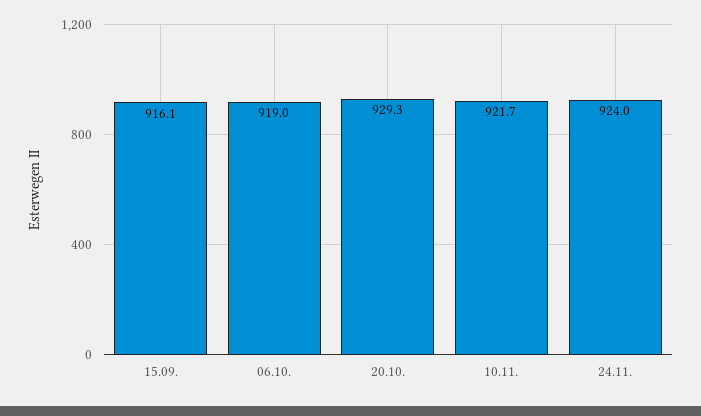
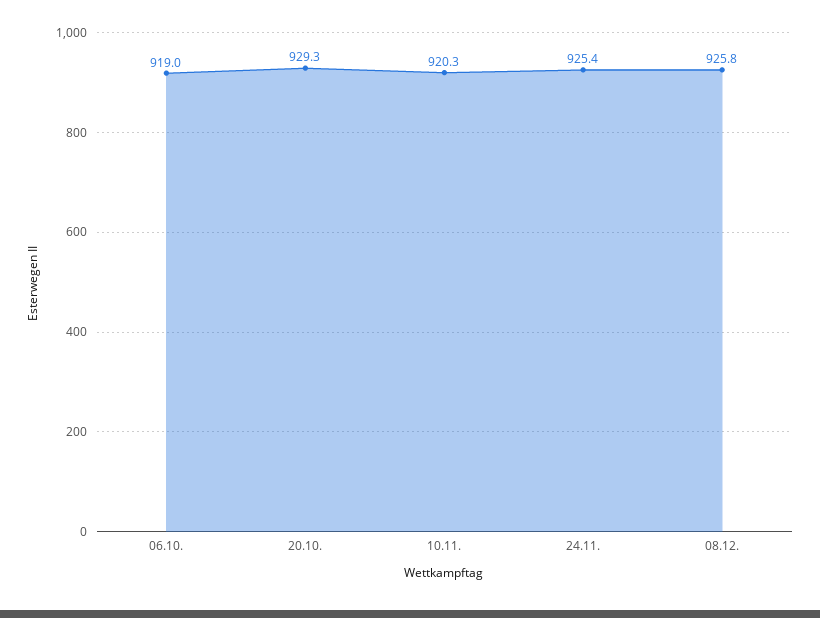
15.09.: 916.1 -> none
10.11.: 921.7 -> 920.3
24.11.: 924 -> 925.4
08.12.: none -> 925.8

